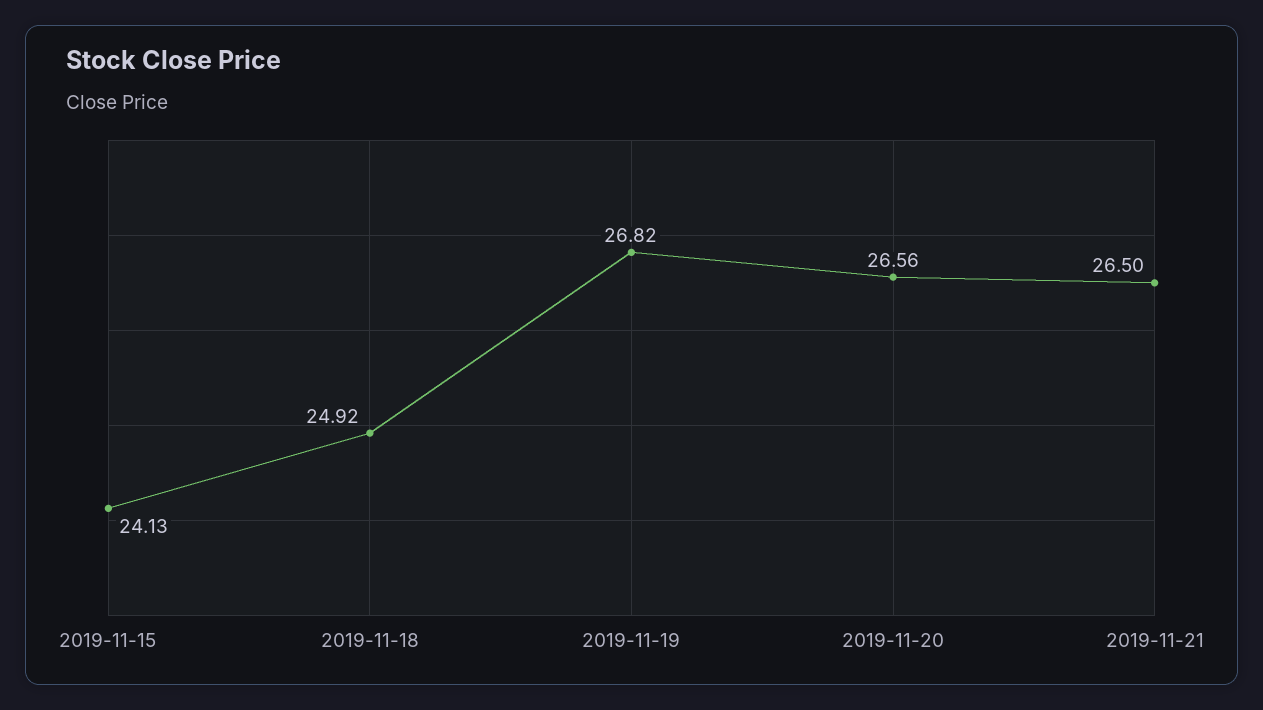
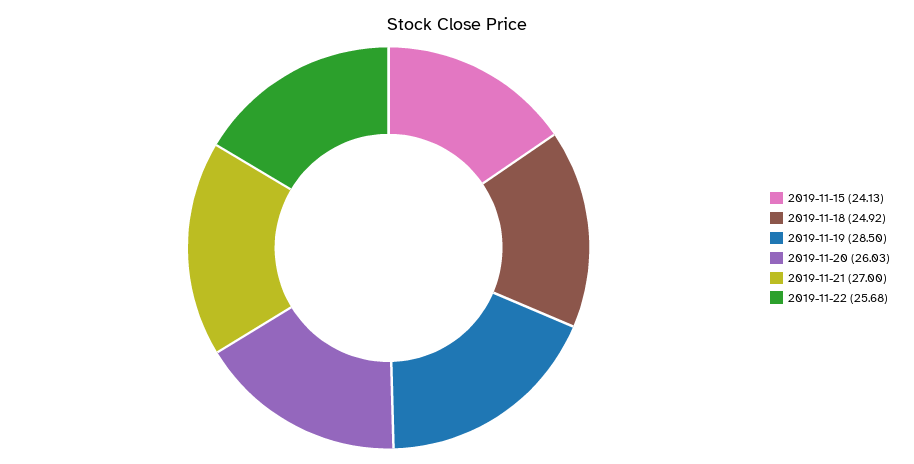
2019-11-19: 26.82 -> 28.5
2019-11-20: 26.56 -> 26.03
2019-11-21: 26.5 -> 27
2019-11-22: none -> 25.68

